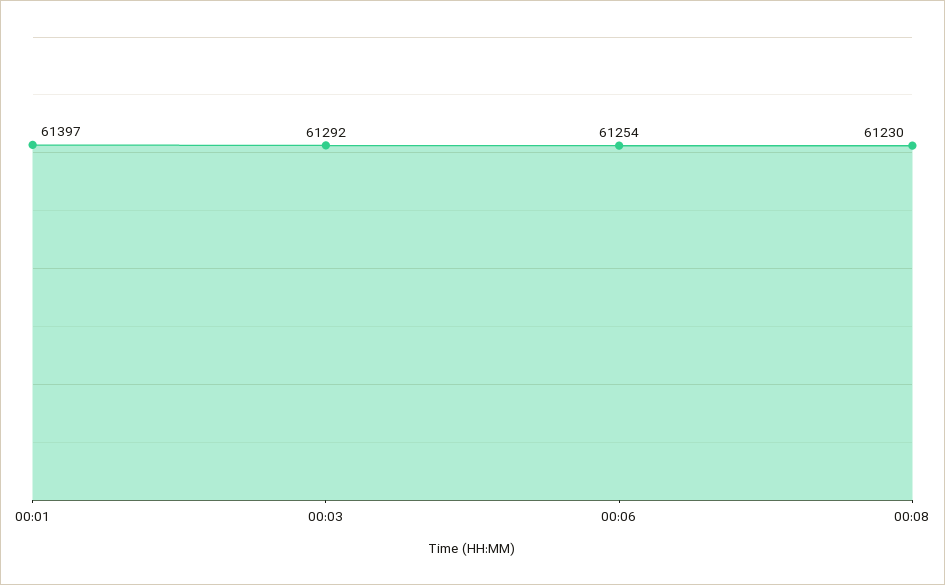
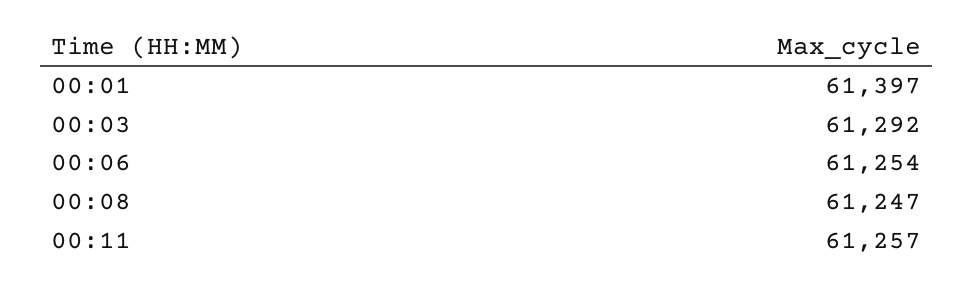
00:08: 61230 -> 61247
00:11: none -> 61257

